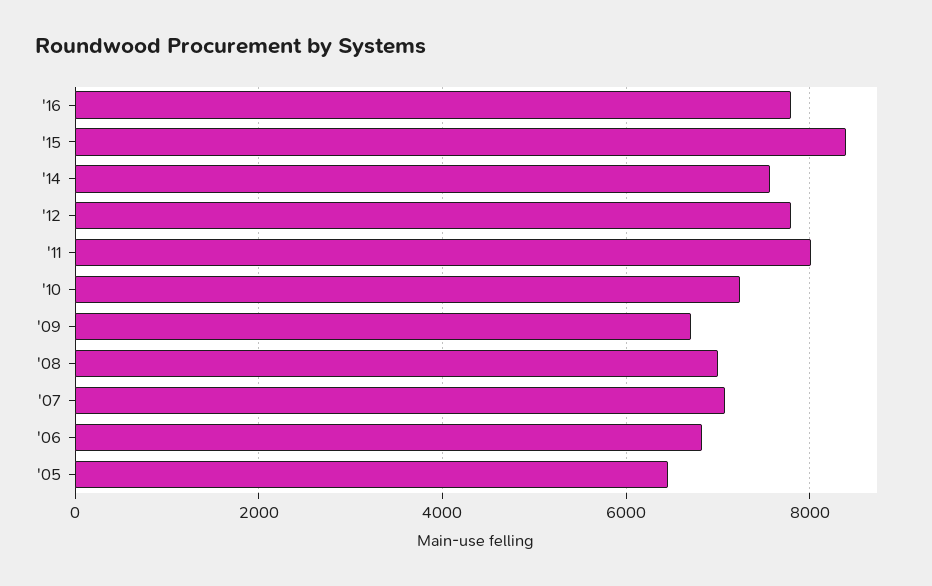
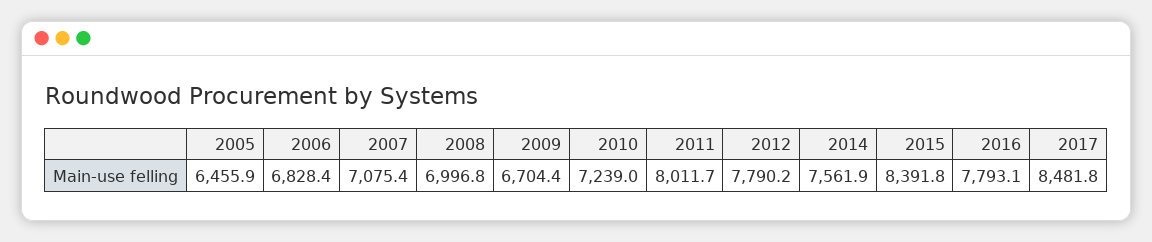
2017: none -> 8481.8

